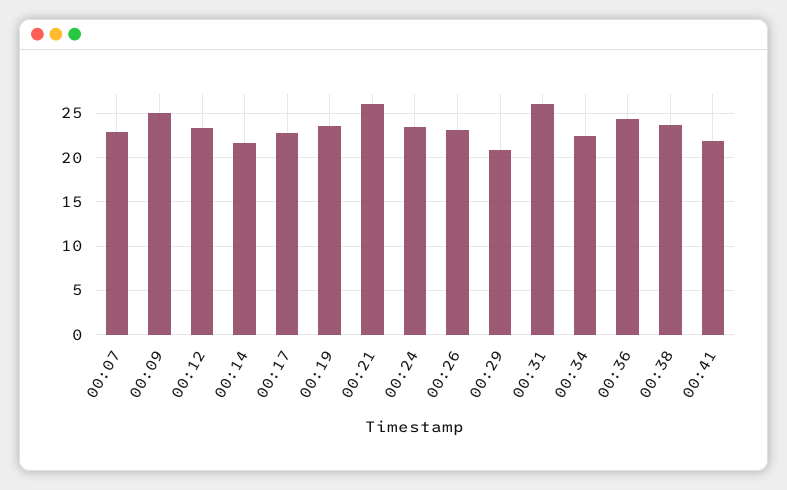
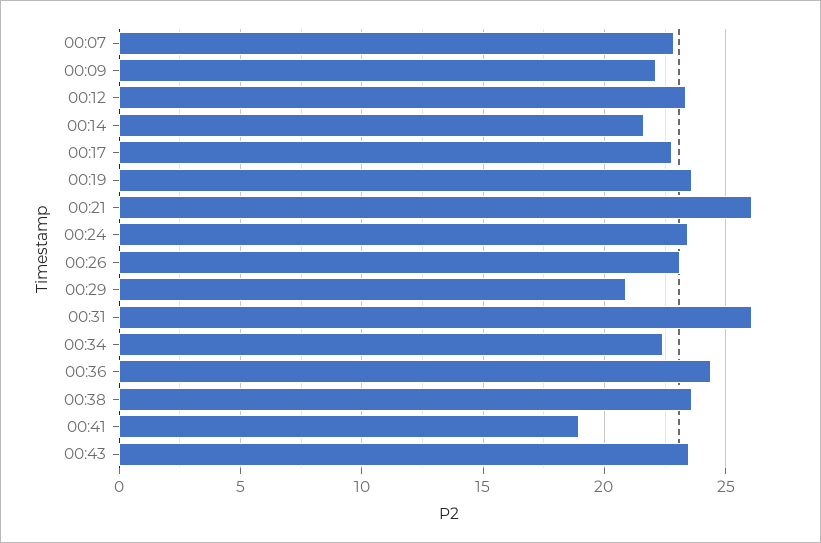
00:09: 25 -> 22
00:41: 22 -> 19
00:43: none -> 23.5

